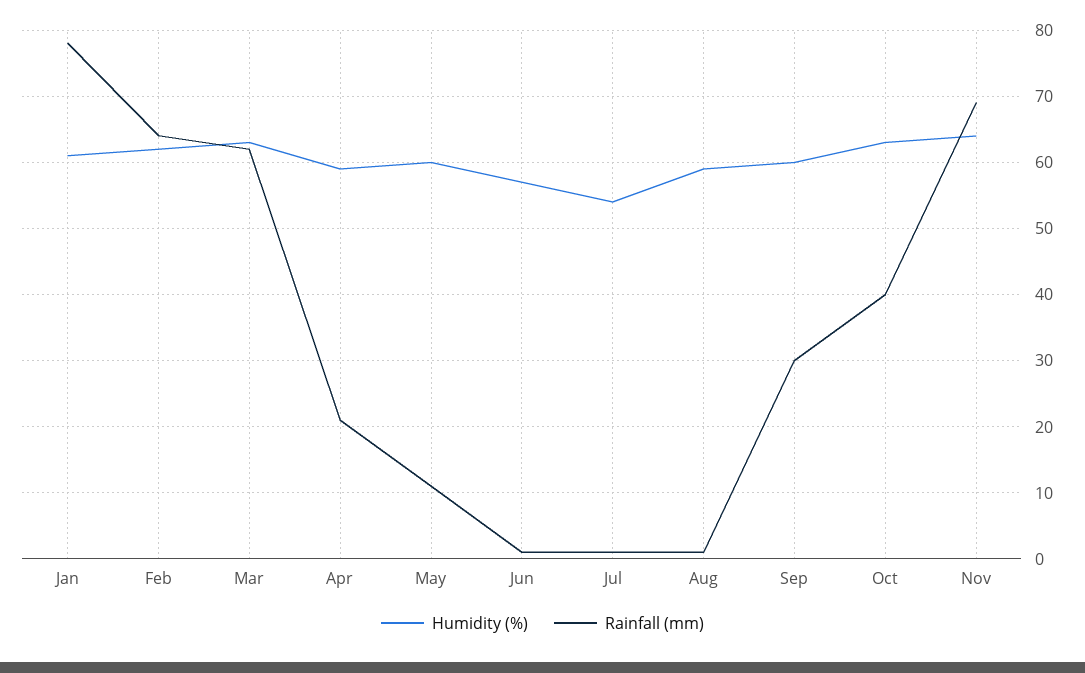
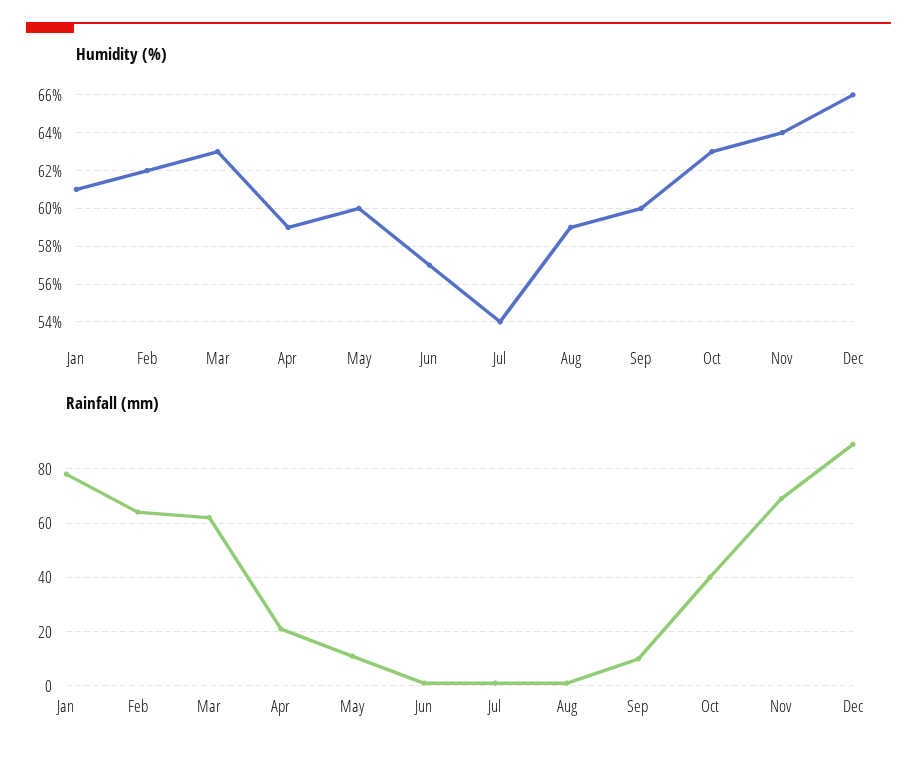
Rainfall (mm), Sep: 30 -> 10
Humidity (%), Dec: none -> 66
Rainfall (mm), Dec: none -> 90

